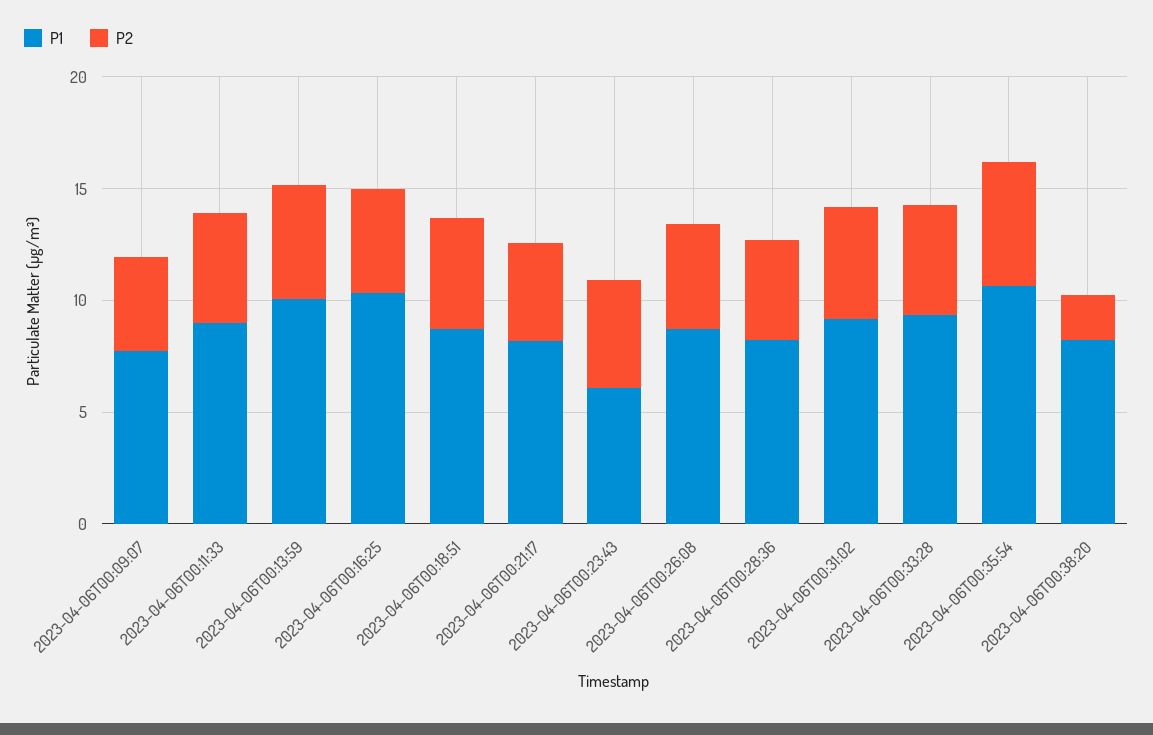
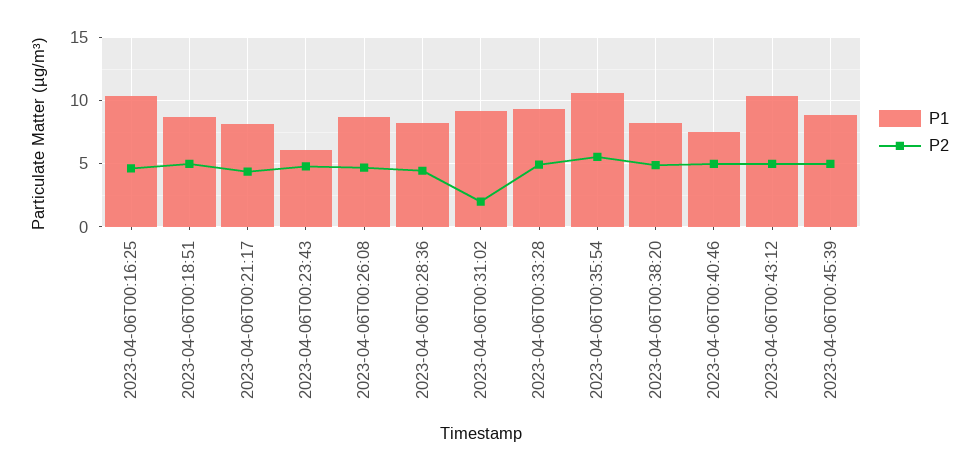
P1, 2023-04-06T00:09:07: 8 -> none
P2, 2023-04-06T00:09:07: 4 -> none
P1, 2023-04-06T00:11:33: 9 -> none
P2, 2023-04-06T00:11:33: 5 -> none
P1, 2023-04-06T00:13:59: 10 -> none
P2, 2023-04-06T00:13:59: 5 -> none
P2, 2023-04-06T00:31:02: 5 -> 2
P2, 2023-04-06T00:38:20: 2 -> 5
P1, 2023-04-06T00:40:46: none -> 7.5
P2, 2023-04-06T00:40:46: none -> 5
P1, 2023-04-06T00:43:12: none -> 10.5
P2, 2023-04-06T00:43:12: none -> 5
P1, 2023-04-06T00:45:39: none -> 9
P2, 2023-04-06T00:45:39: none -> 5

